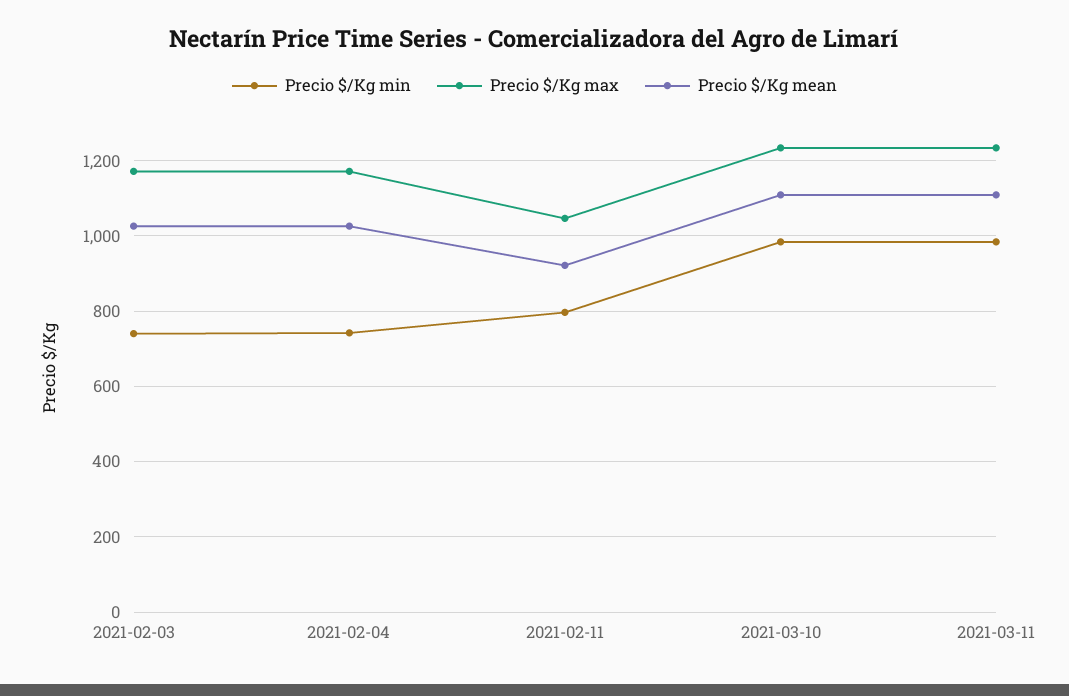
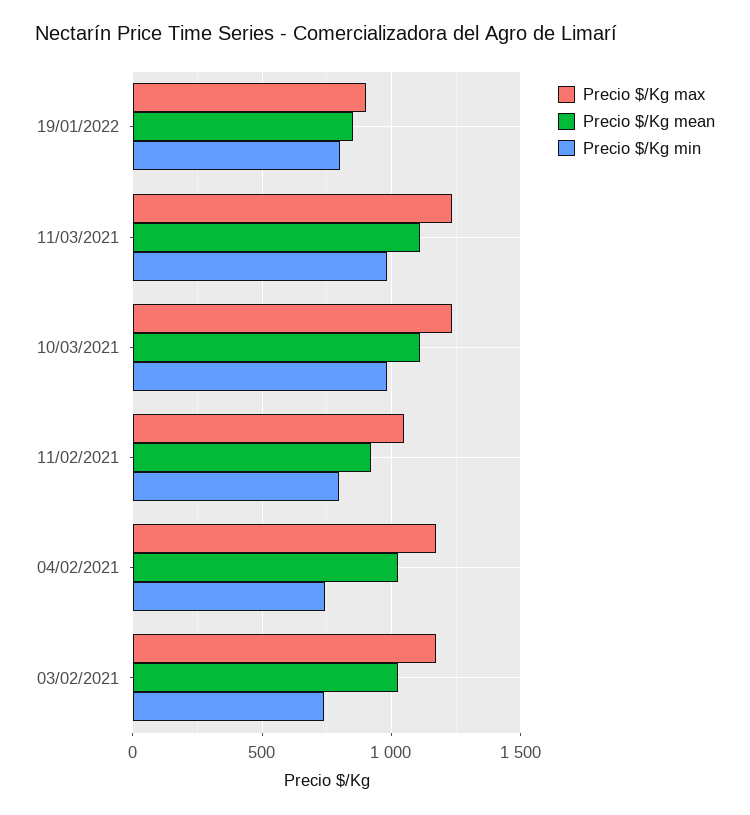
Precio $/Kg max, 19/01/2022: none -> 900
Precio $/Kg mean, 19/01/2022: none -> 850
Precio $/Kg min, 19/01/2022: none -> 800

